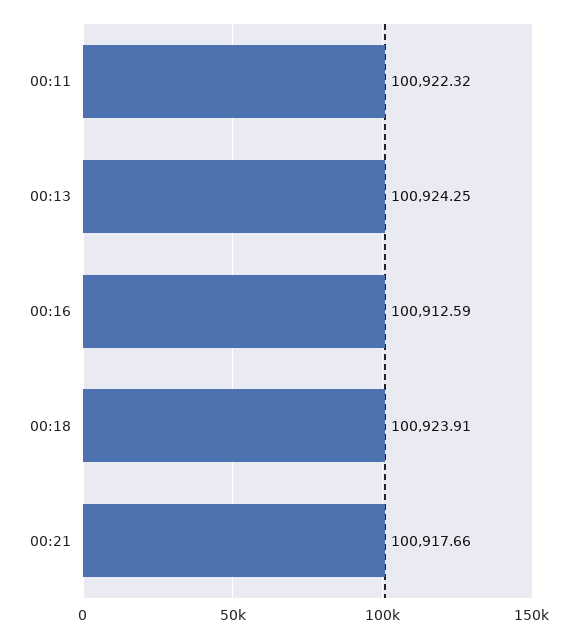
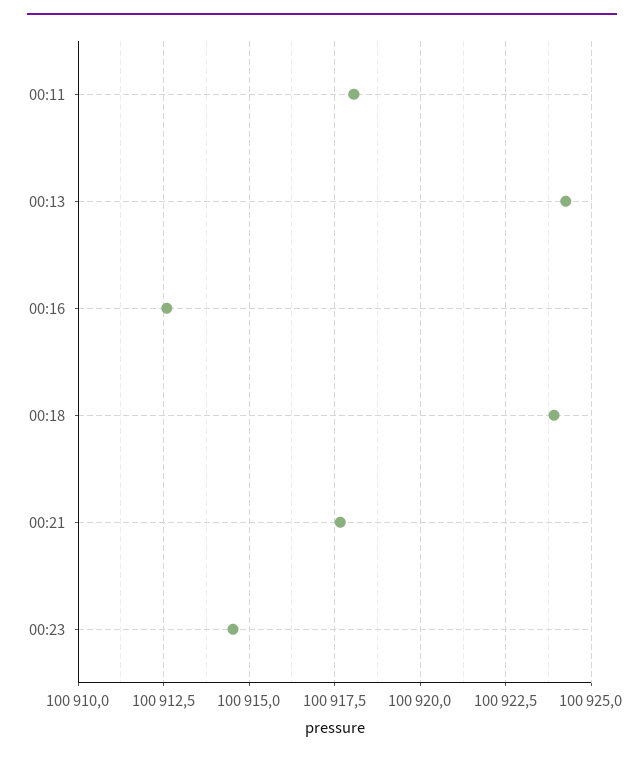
00:11: 100922.32 -> 100918
00:23: none -> 100914.5

